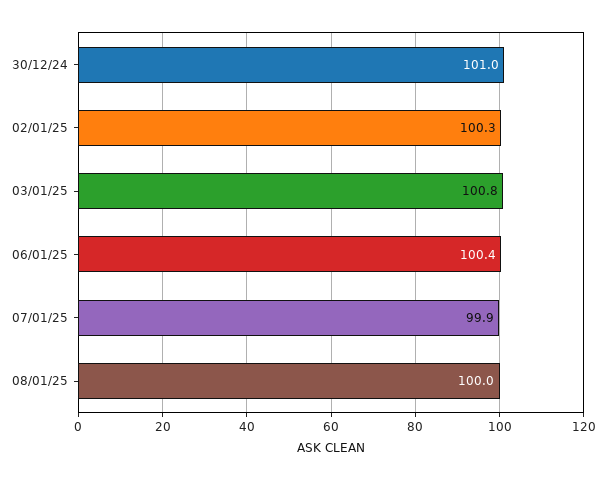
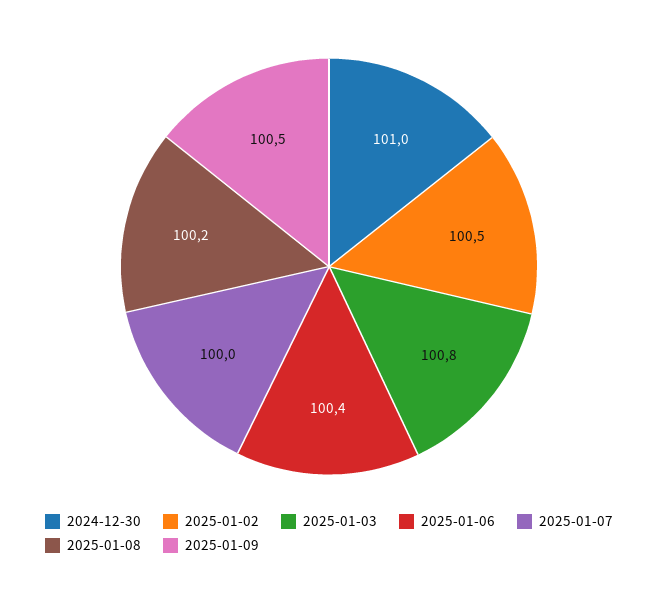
02/01/25: 100.3 -> 100.5
07/01/25: 99.9 -> 100
08/01/25: 100 -> 100.2
2025-01-09: none -> 100.5

